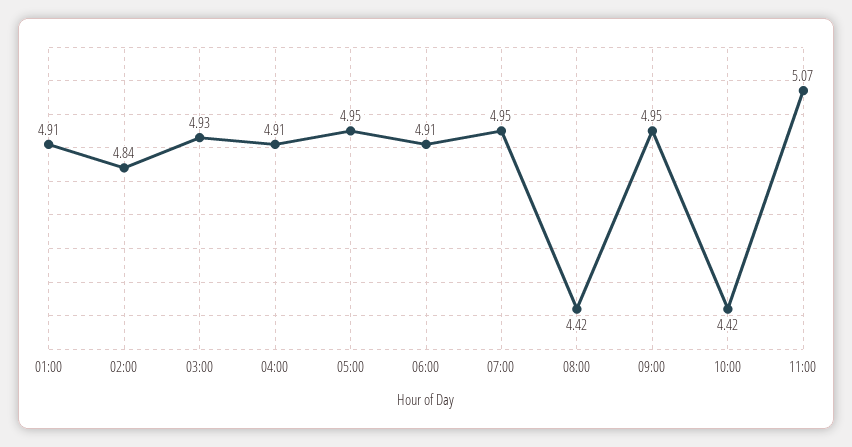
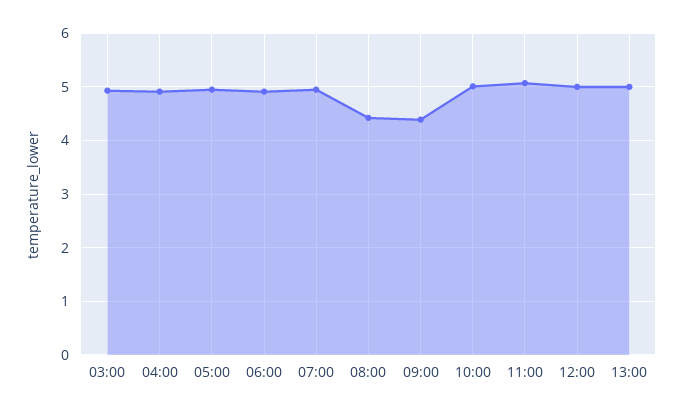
01:00: 4.91 -> none
02:00: 4.84 -> none
09:00: 4.95 -> 4.4
10:00: 4.42 -> 5
12:00: none -> 5
13:00: none -> 5

